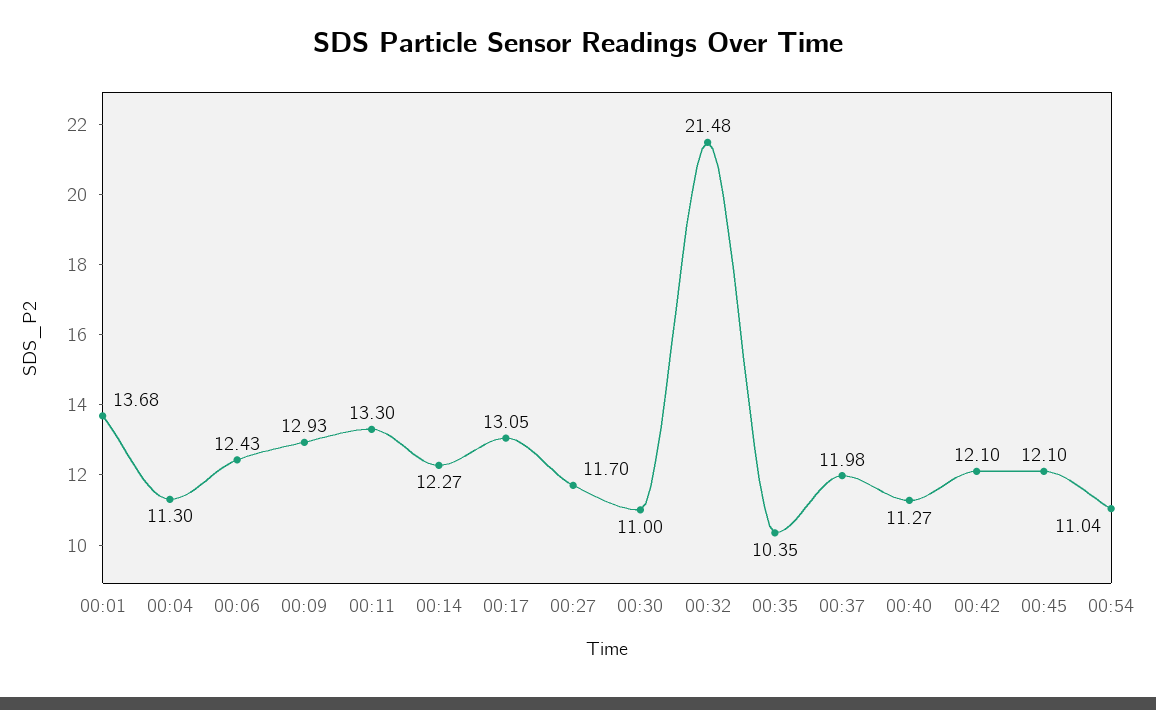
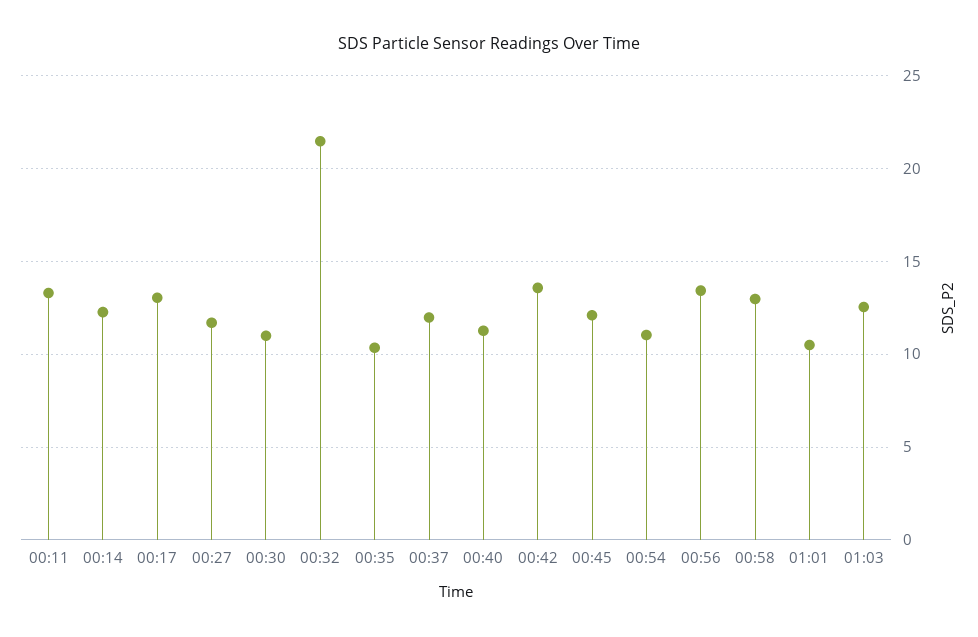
00:01: 13.68 -> none
00:04: 11.3 -> none
00:06: 12.43 -> none
00:09: 12.93 -> none
00:42: 12.1 -> 13.5
00:56: none -> 13.5
00:58: none -> 13
01:01: none -> 10.5
01:03: none -> 12.5

